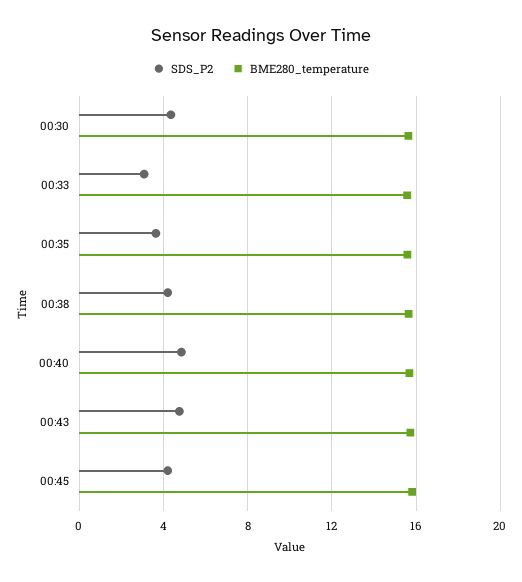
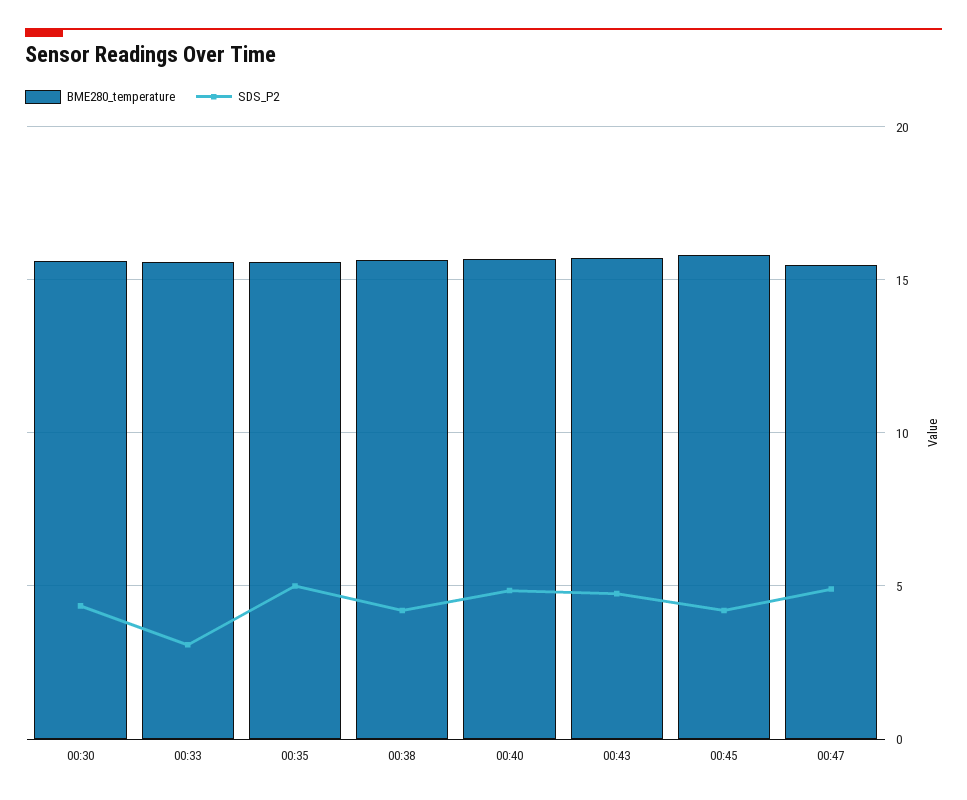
SDS_P2, 00:35: 3.5 -> 5
BME280_temperature, 00:47: none -> 15.5
SDS_P2, 00:47: none -> 5

